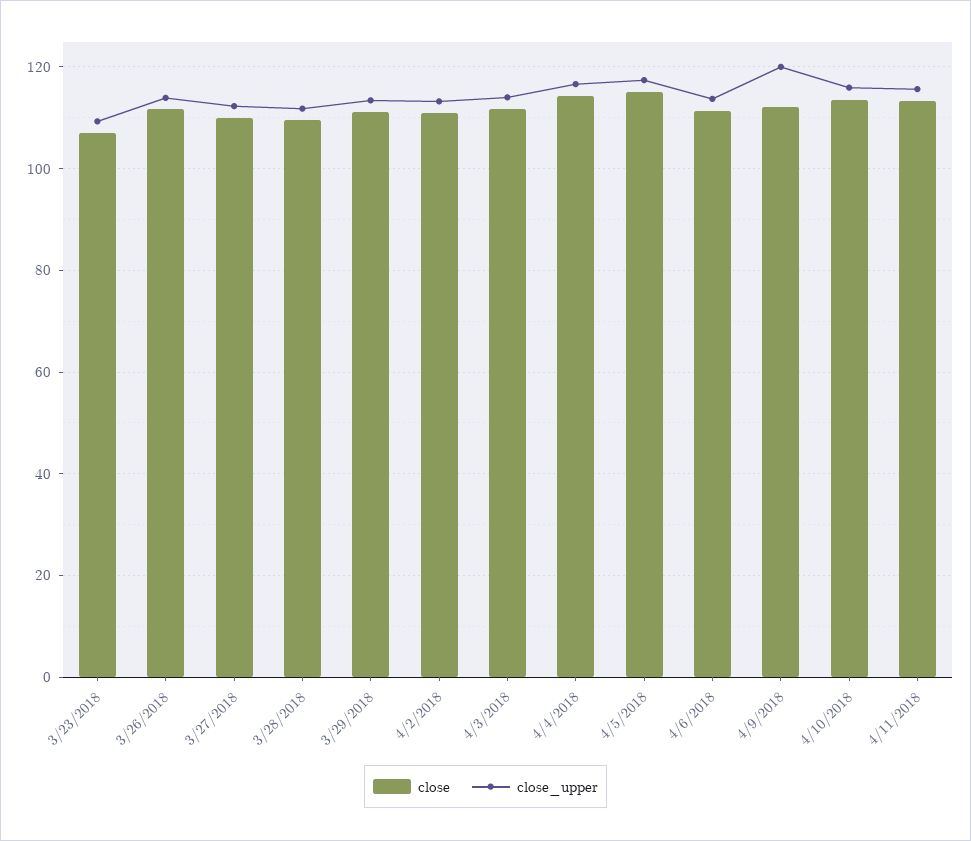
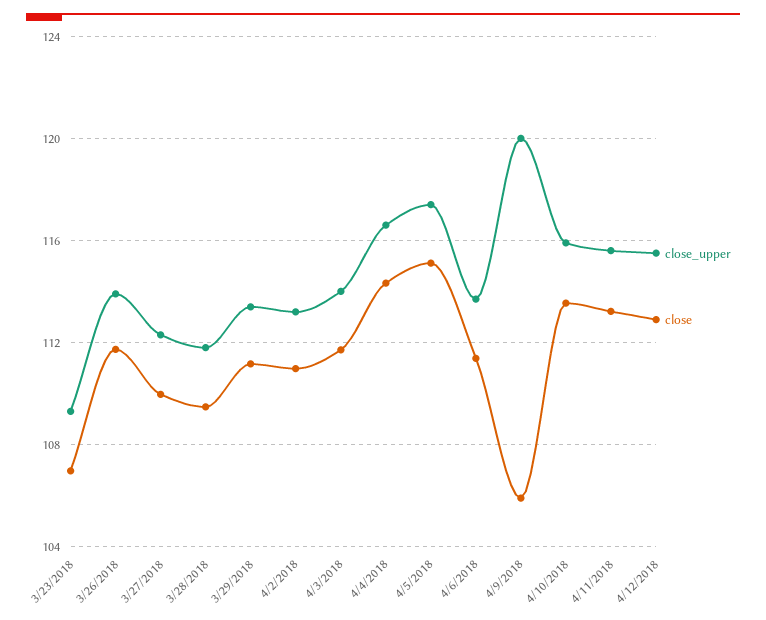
close, 4/9/2018: 112 -> 106
close_upper, 4/12/2018: none -> 115.5
close, 4/12/2018: none -> 113

